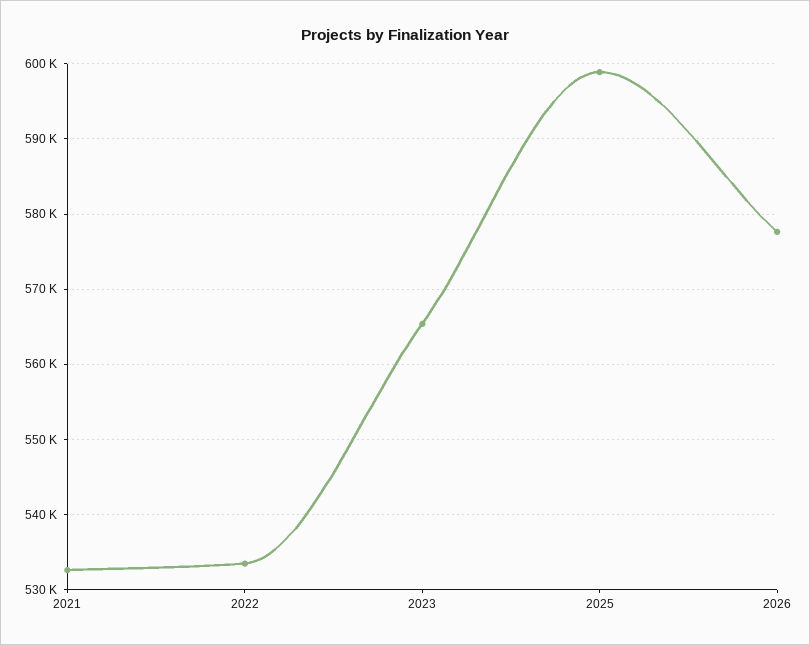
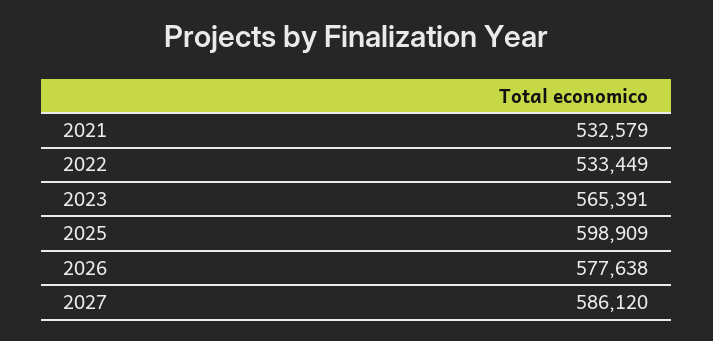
2027: none -> 586120

